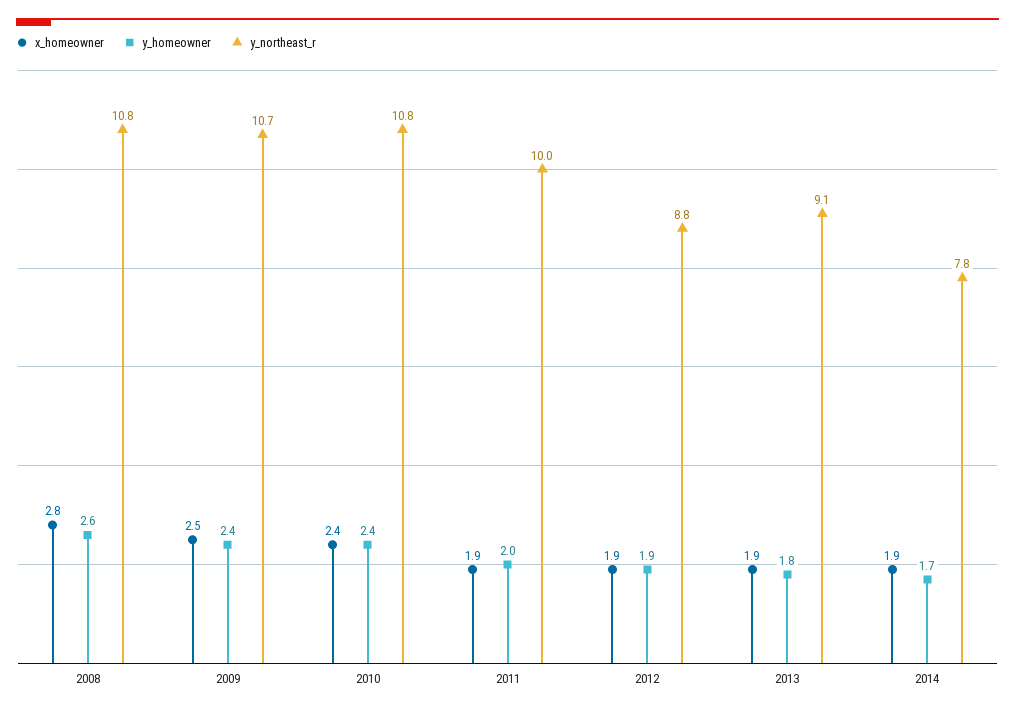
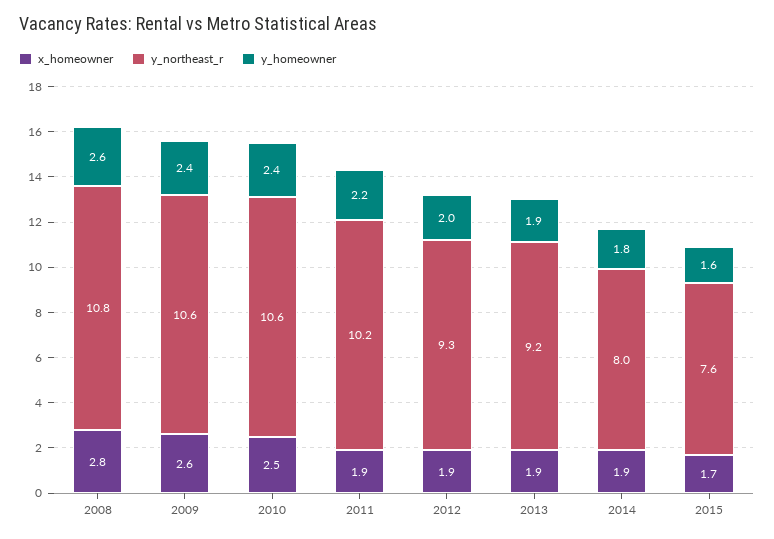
x_homeowner, 2009: 2.5 -> 2.6
y_northeast_r, 2009: 10.7 -> 10.6
x_homeowner, 2010: 2.4 -> 2.5
y_northeast_r, 2010: 10.8 -> 10.6
y_homeowner, 2011: 2 -> 2.2
y_northeast_r, 2011: 10 -> 10.2
y_homeowner, 2012: 1.9 -> 2
y_northeast_r, 2012: 8.8 -> 9.3
y_homeowner, 2013: 1.8 -> 1.9
y_northeast_r, 2013: 9.1 -> 9.2
y_homeowner, 2014: 1.7 -> 1.8
y_northeast_r, 2014: 7.8 -> 8
x_homeowner, 2015: none -> 1.7
y_northeast_r, 2015: none -> 7.6
y_homeowner, 2015: none -> 1.6

